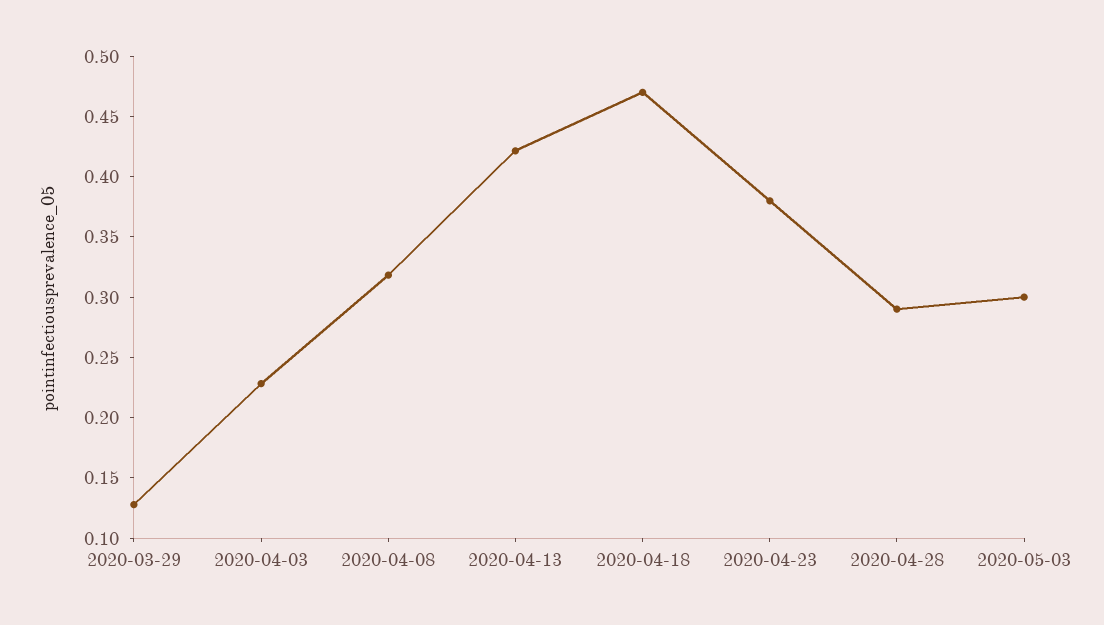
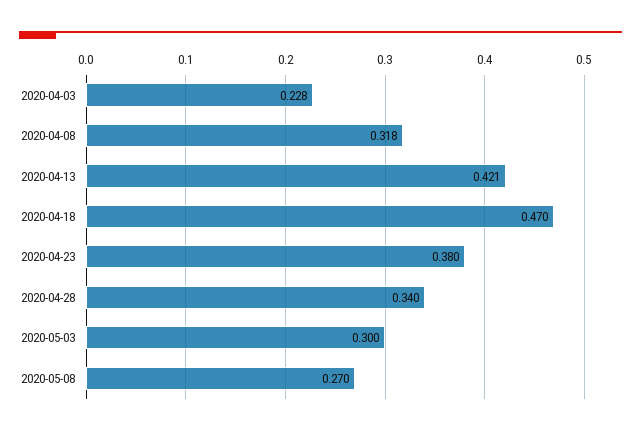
2020-03-29: 0.13 -> none
2020-04-28: 0.29 -> 0.34
2020-05-08: none -> 0.27

